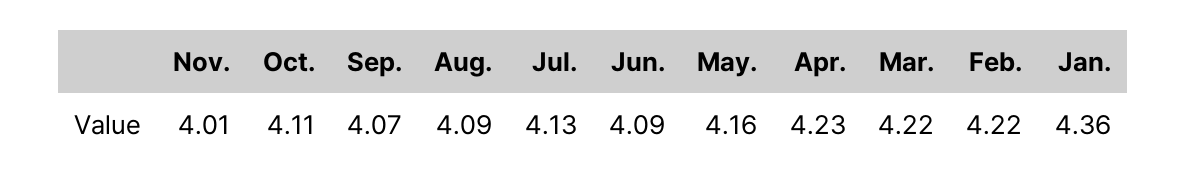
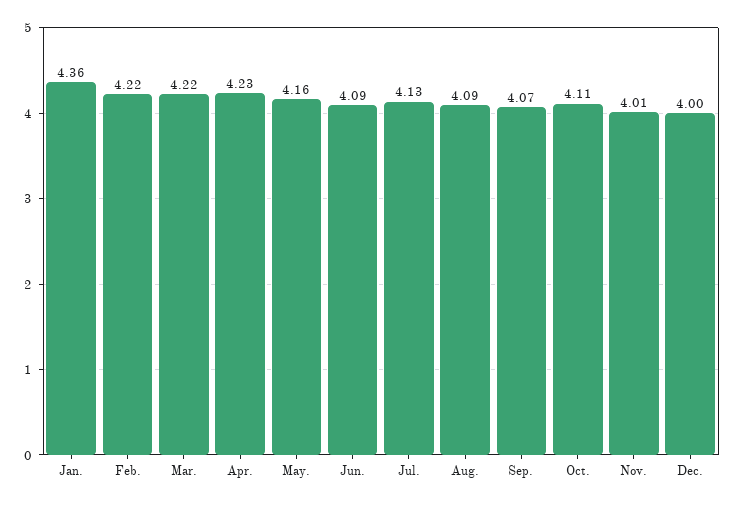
Dec.: none -> 4

